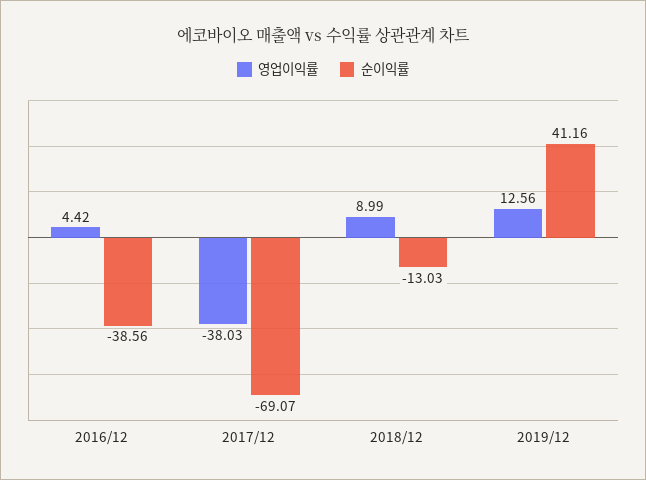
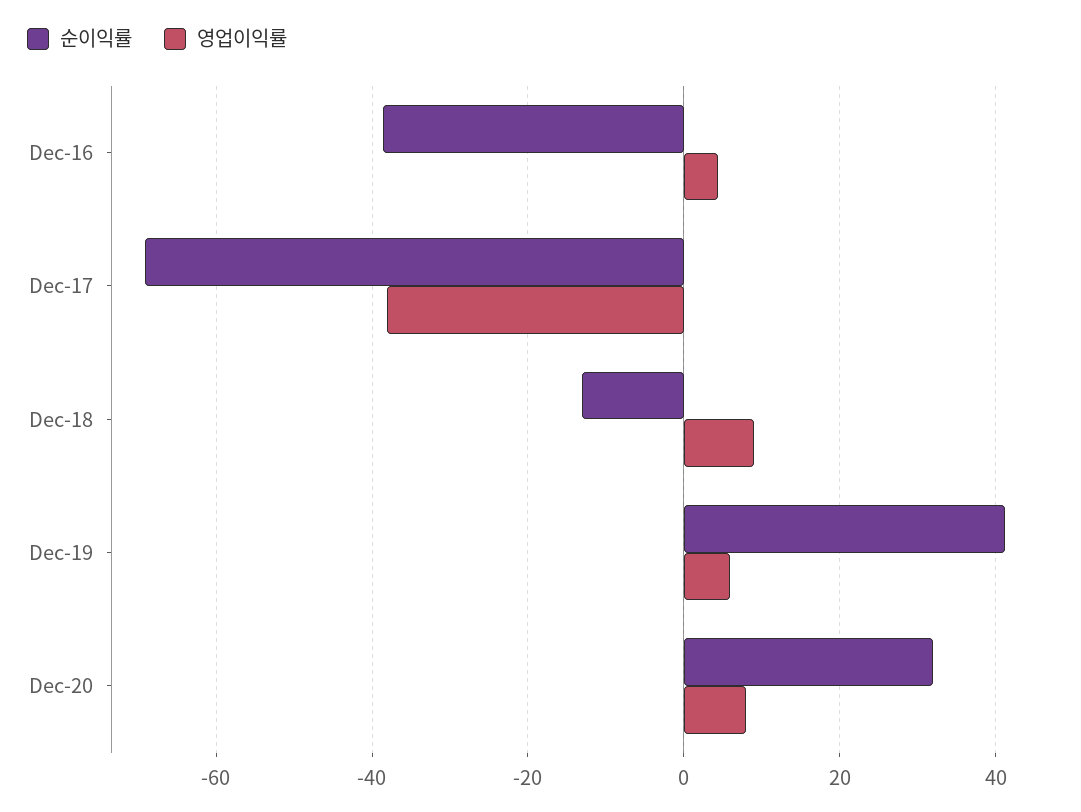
영업이익률, 2019/12: 12.56 -> 6
순이익률, Dec-20: none -> 32
영업이익률, Dec-20: none -> 8

